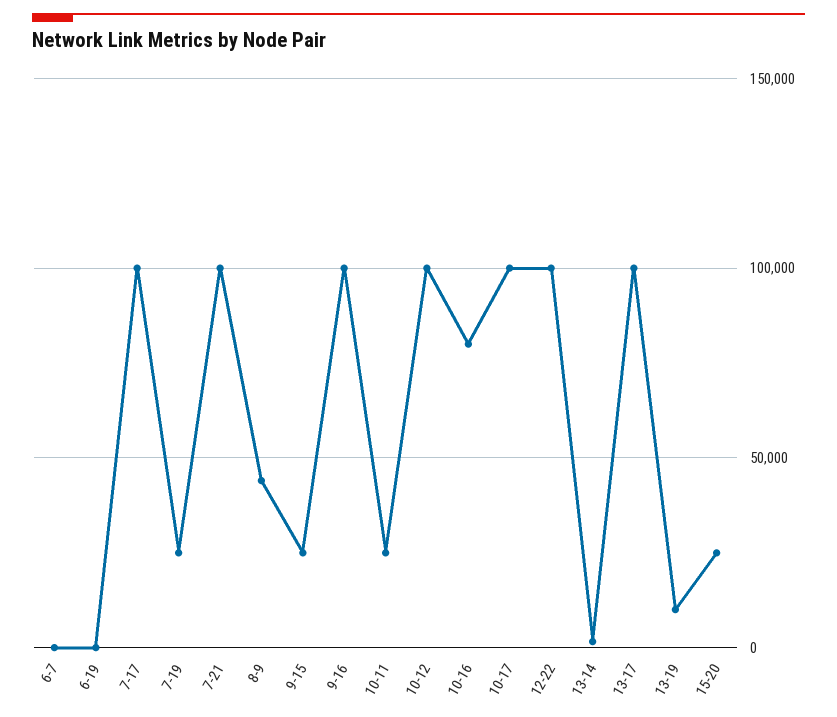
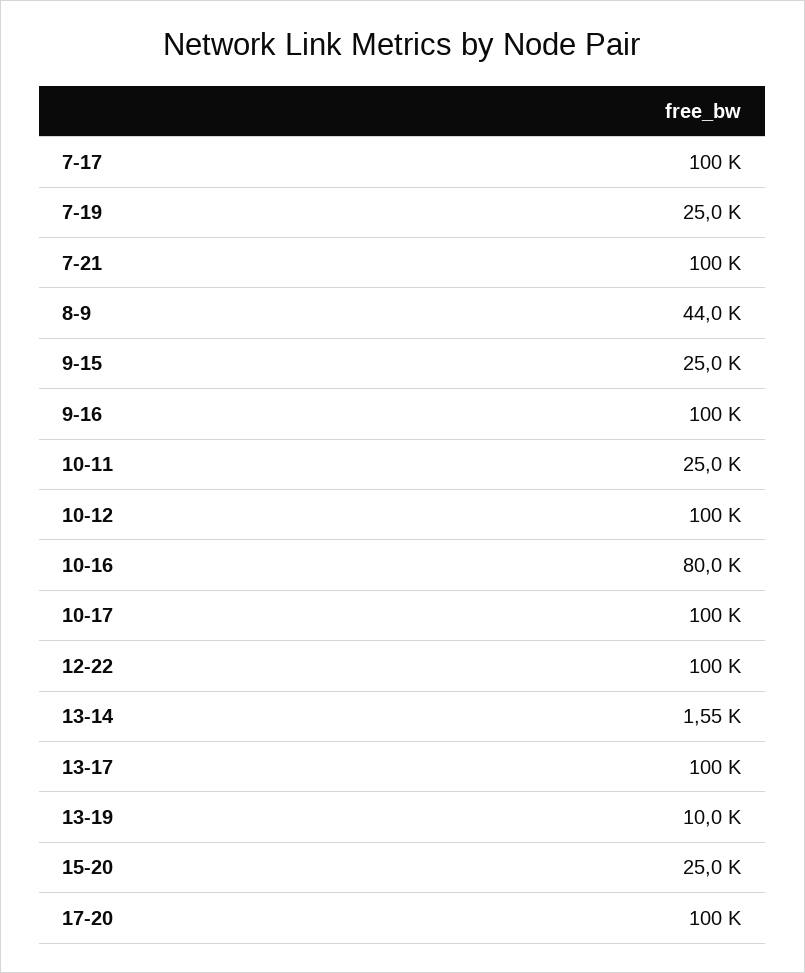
6-7: 0 -> none
6-19: 0 -> none
17-20: none -> 100000

